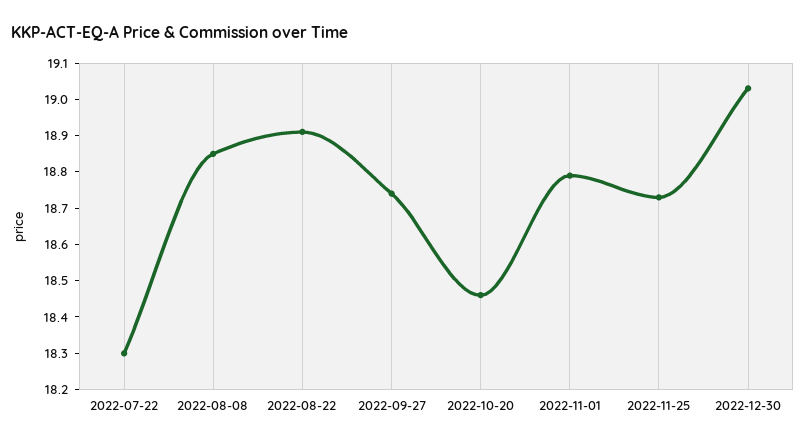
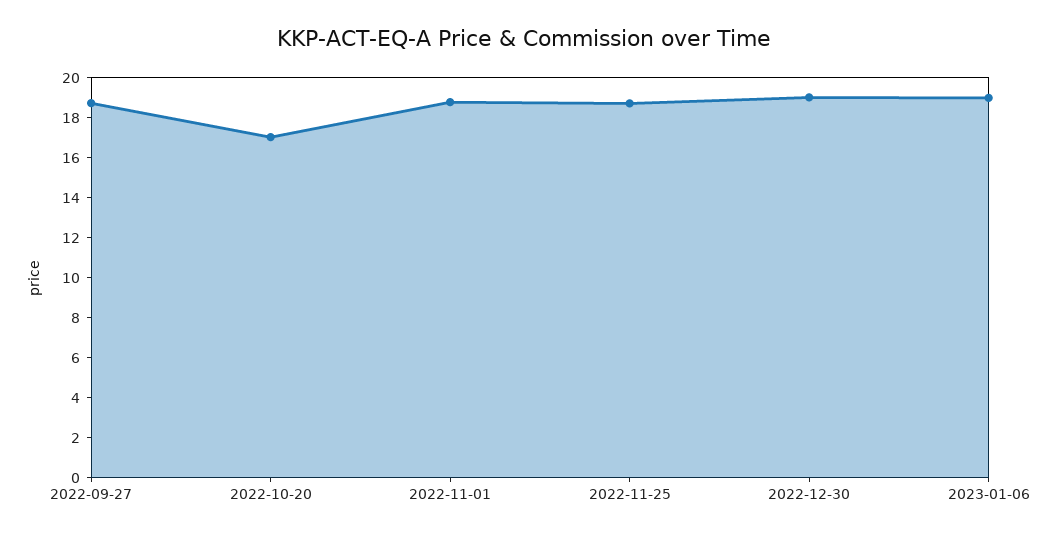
2022-07-22: 18.3 -> none
2022-08-08: 18.85 -> none
2022-08-22: 18.9 -> none
2022-10-20: 18.45 -> 17
2023-01-06: none -> 19

